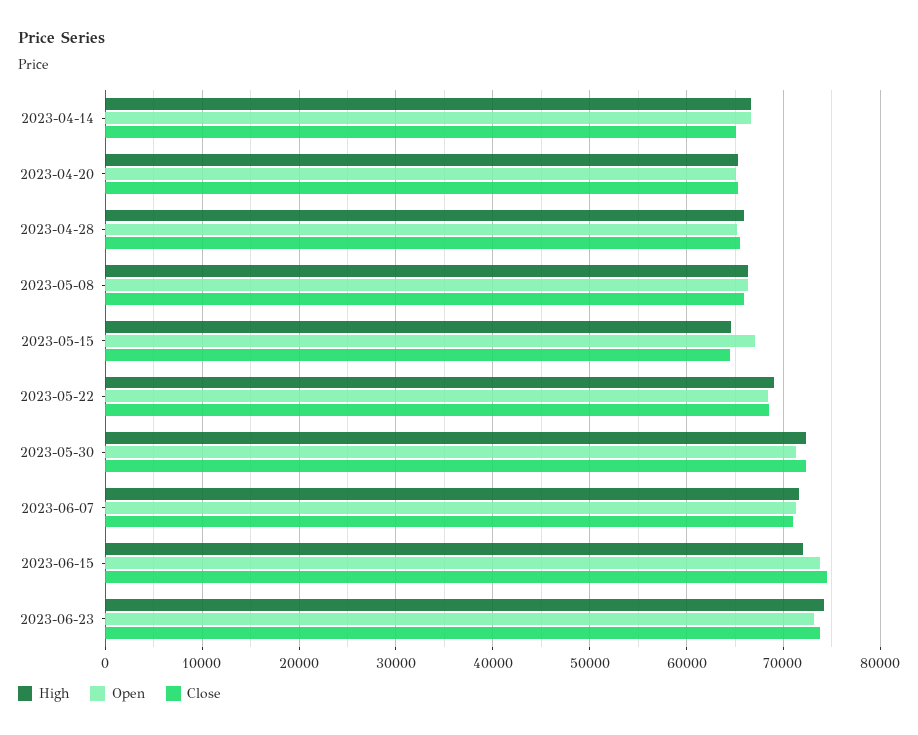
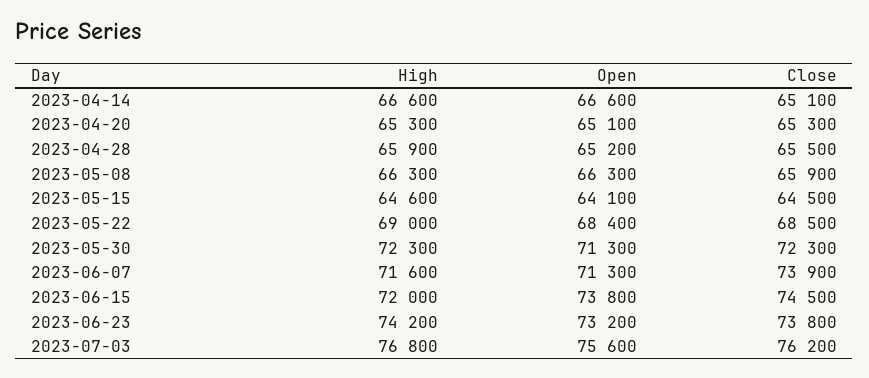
Open, 2023-05-15: 67000 -> 64100
Close, 2023-06-07: 71000 -> 73900
High, 2023-07-03: none -> 76800
Open, 2023-07-03: none -> 75600
Close, 2023-07-03: none -> 76200

